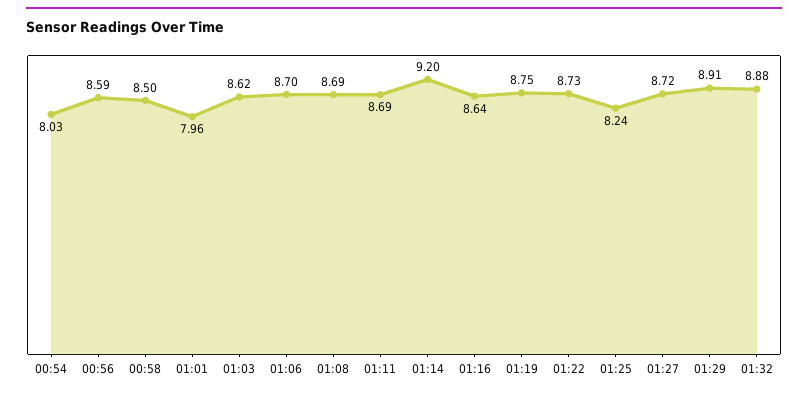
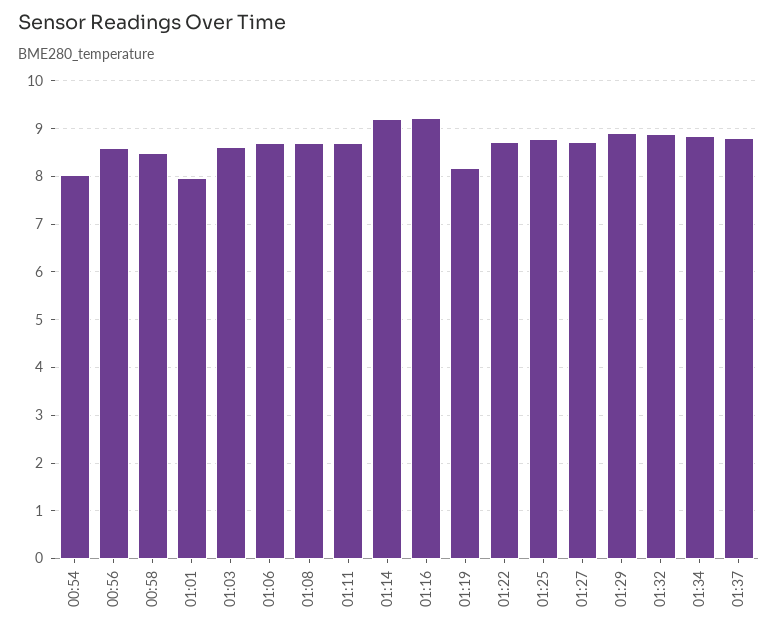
01:16: 8.64 -> 9.2
01:19: 8.75 -> 8.2
01:25: 8.24 -> 8.8
01:34: none -> 8.8
01:37: none -> 8.8

